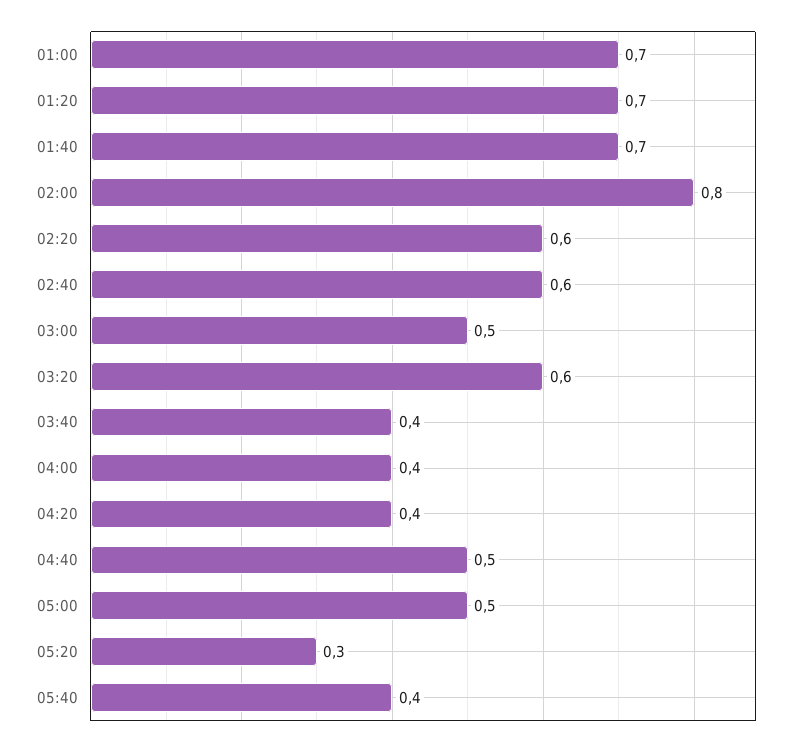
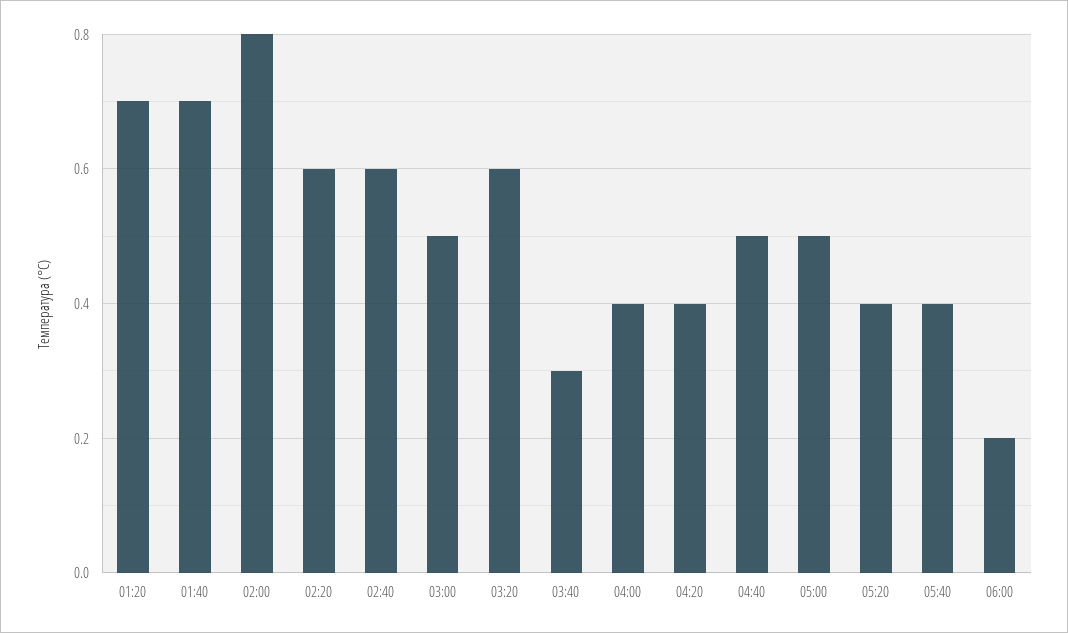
01:00: 0.7 -> none
03:40: 0.4 -> 0.3
05:20: 0.3 -> 0.4
06:00: none -> 0.2

